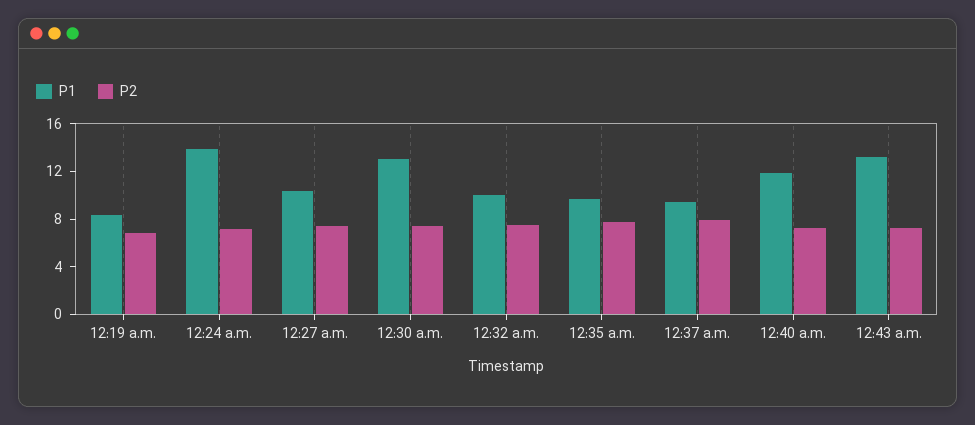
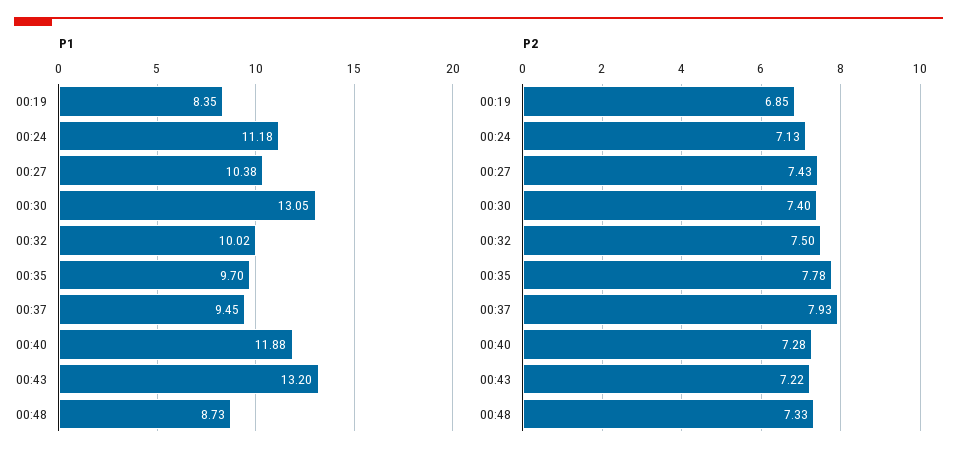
P1, 12:24 a.m.: 14 -> 11.18
P1, 00:48: none -> 8.73
P2, 00:48: none -> 7.33

